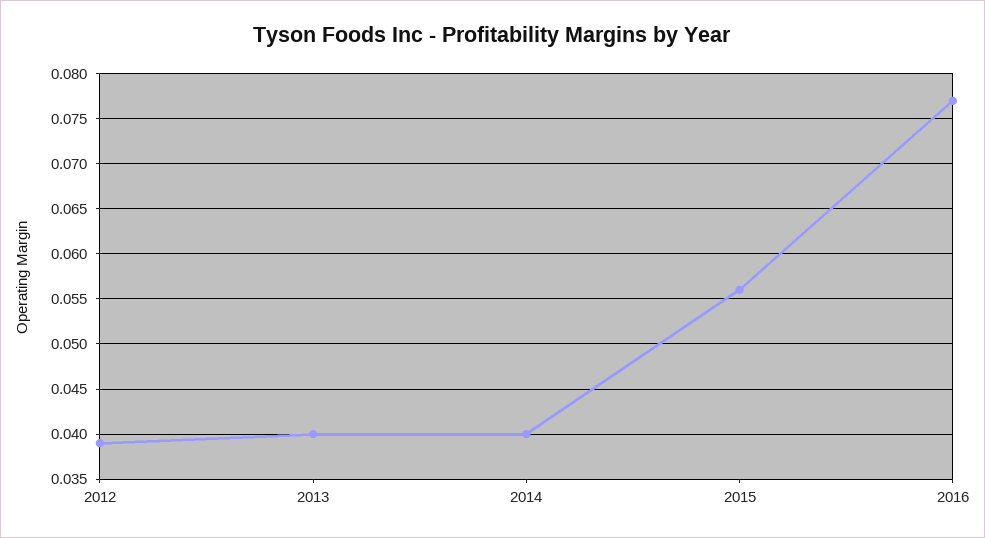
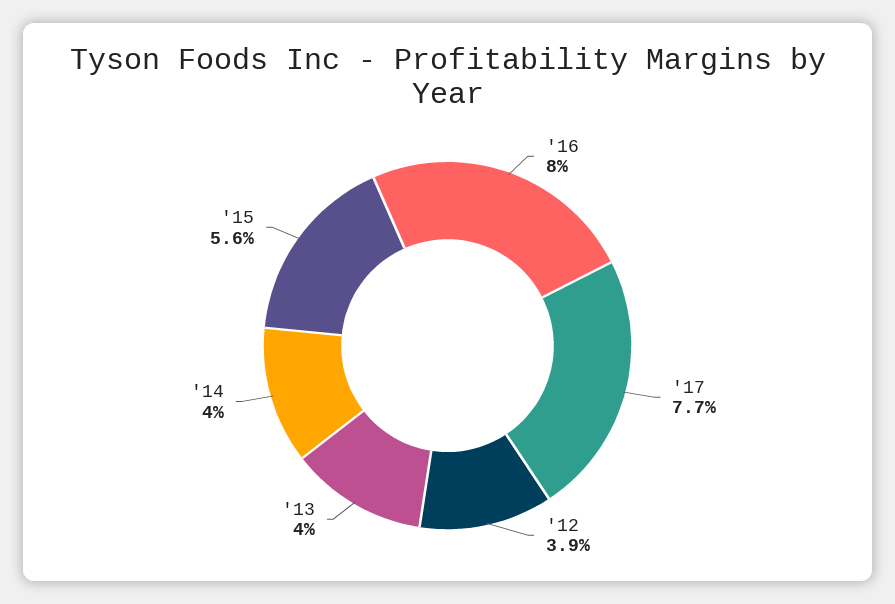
2016: 0.077 -> 0.08
'17: none -> 0.077

